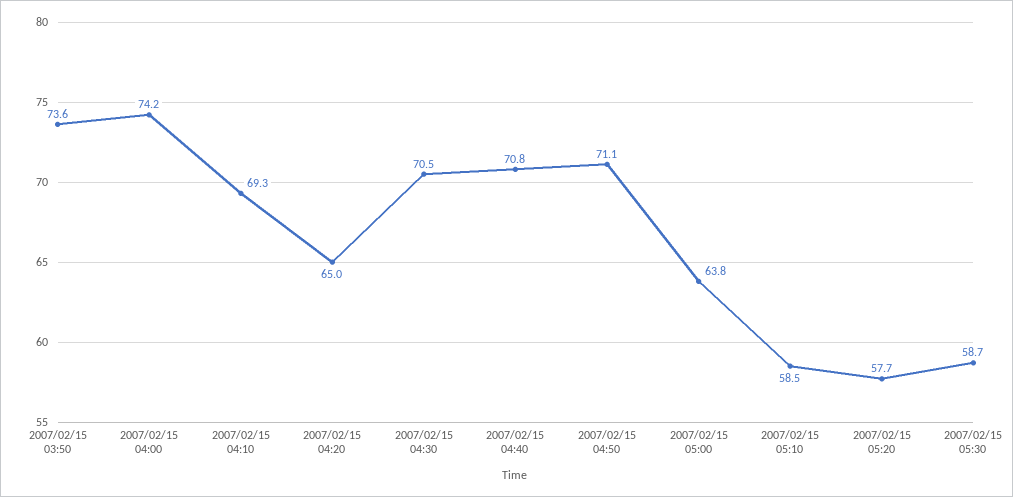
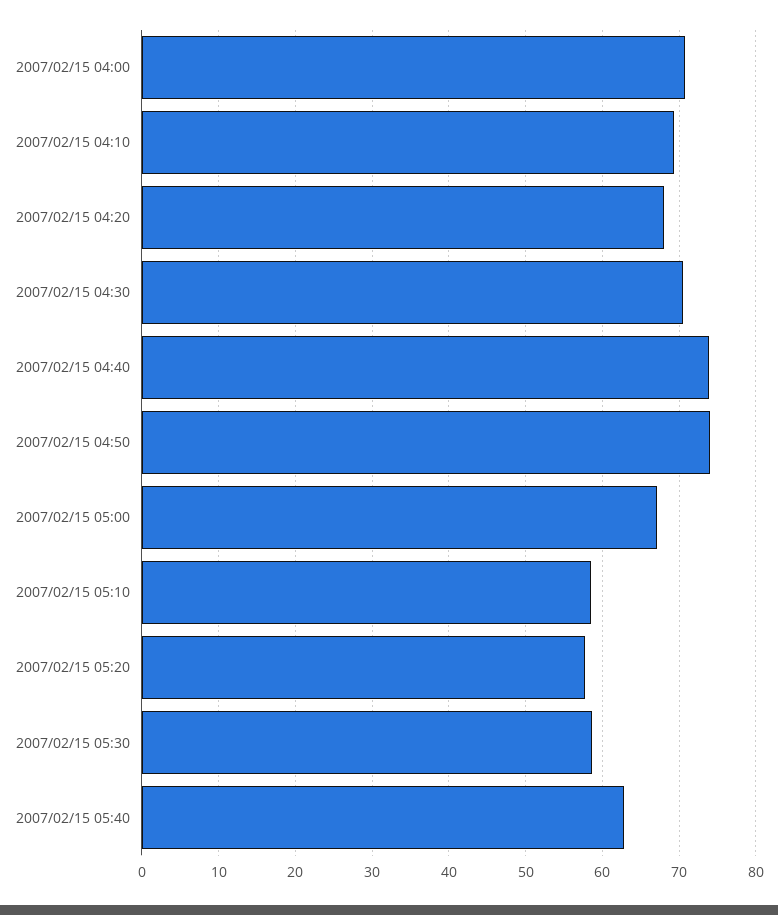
2007/02/15 03:50: 73.6 -> none
2007/02/15 04:00: 74.2 -> 71
2007/02/15 04:20: 65 -> 68
2007/02/15 04:40: 70.8 -> 74
2007/02/15 04:50: 71.1 -> 74
2007/02/15 05:00: 63.8 -> 67
2007/02/15 05:40: none -> 63

